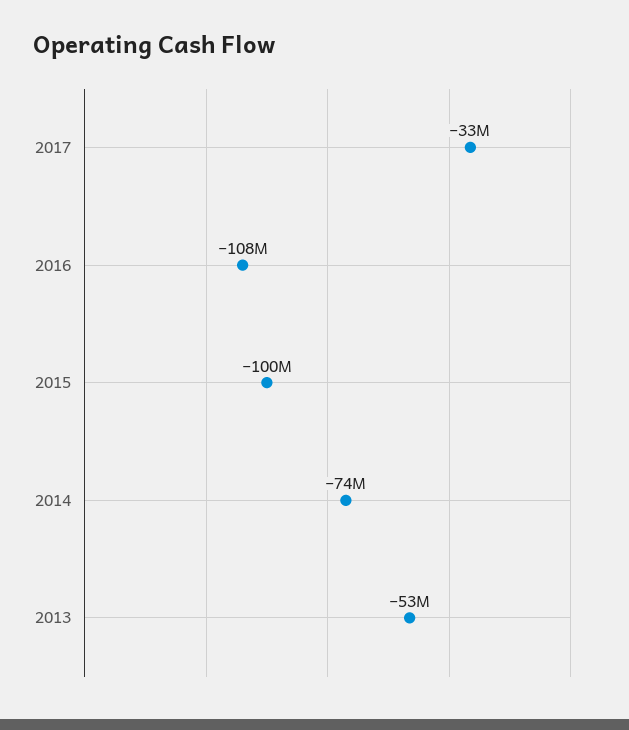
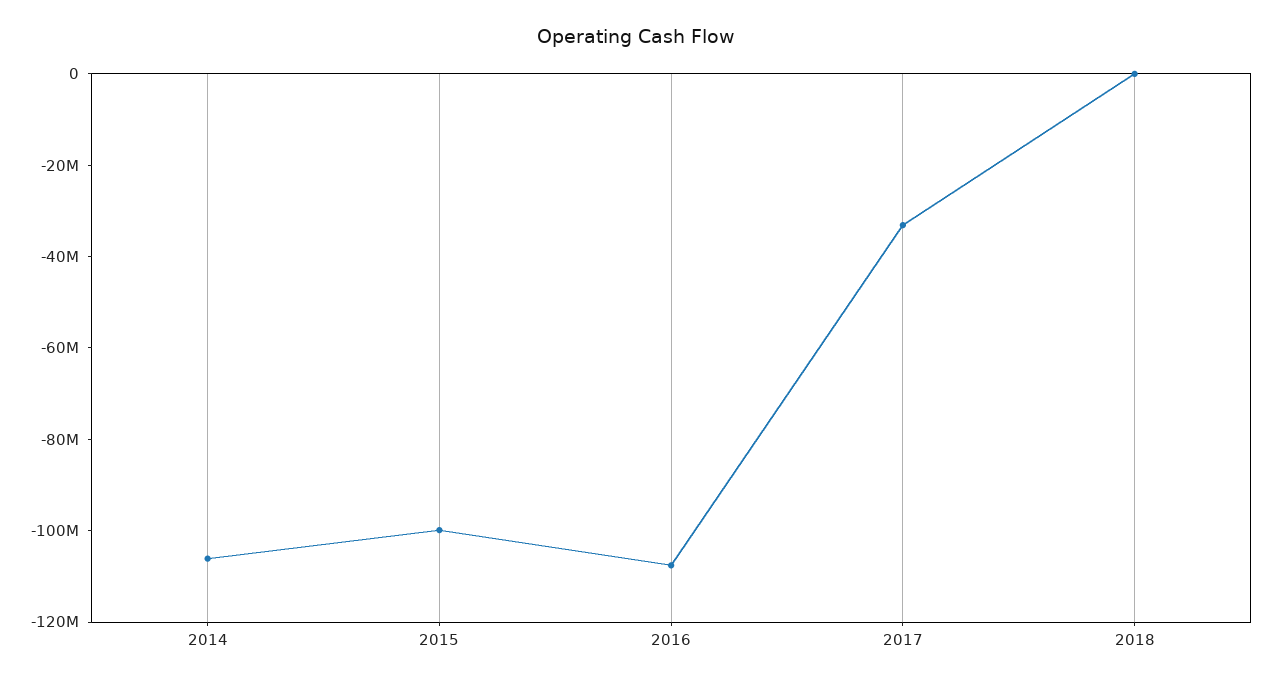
2014: -74000000 -> -105000000
2013: -53000000 -> none
2018: none -> 0

